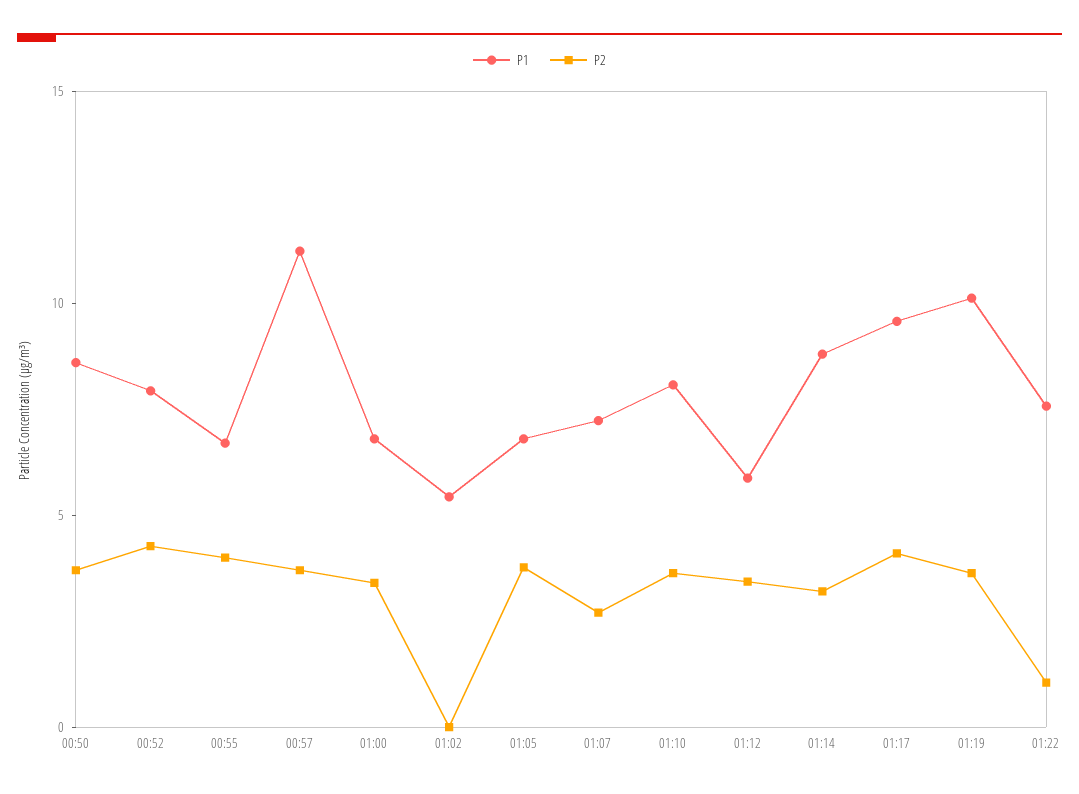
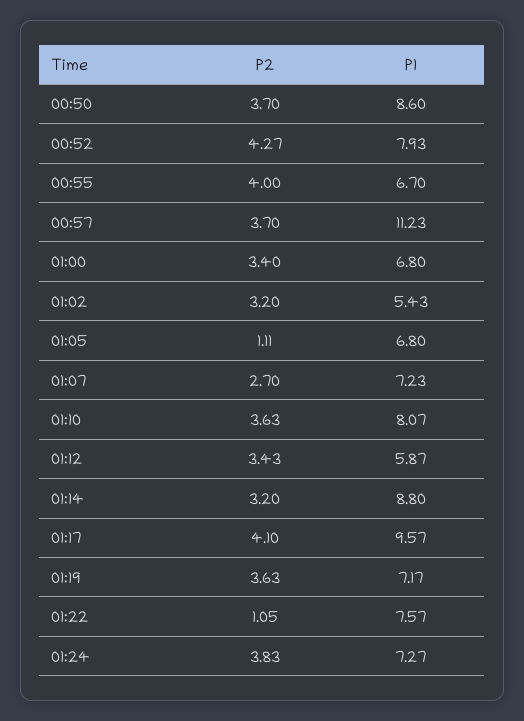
P2, 01:02: 0 -> 3.2
P2, 01:05: 4 -> 1.11
P1, 01:19: 10 -> 7.17
P2, 01:24: none -> 3.83
P1, 01:24: none -> 7.27

